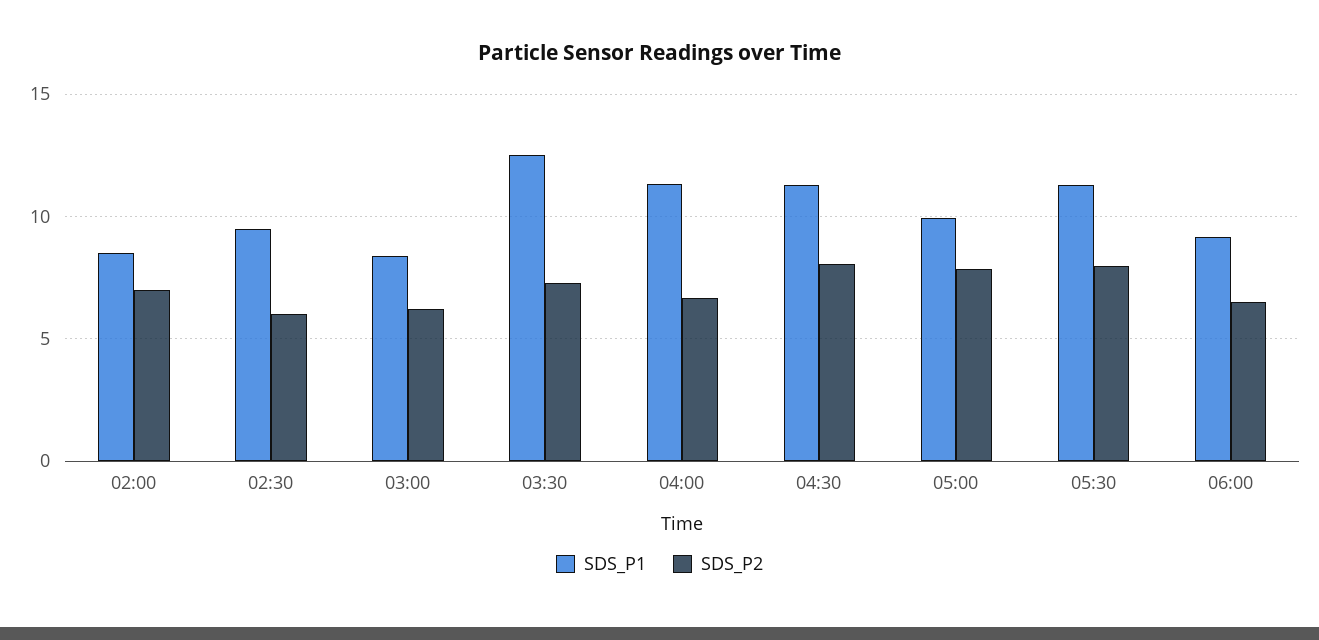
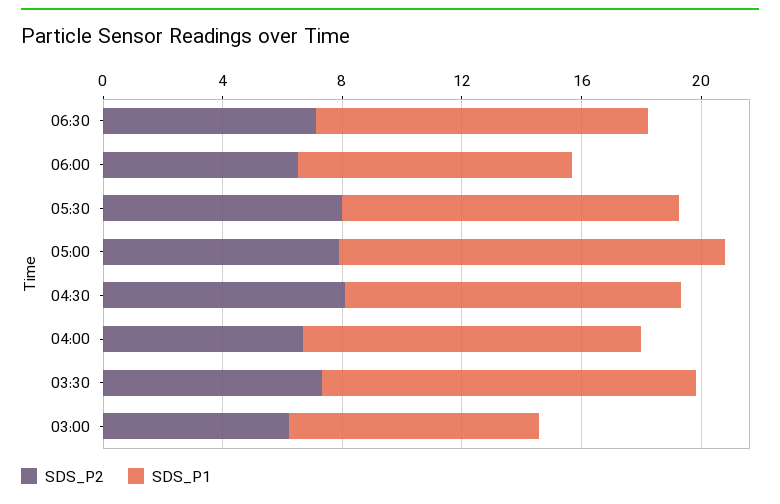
SDS_P1, 02:00: 8.5 -> none
SDS_P2, 02:00: 7 -> none
SDS_P1, 02:30: 9.5 -> none
SDS_P2, 02:30: 6 -> none
SDS_P1, 05:00: 10 -> 13
SDS_P2, 06:30: none -> 7
SDS_P1, 06:30: none -> 11

